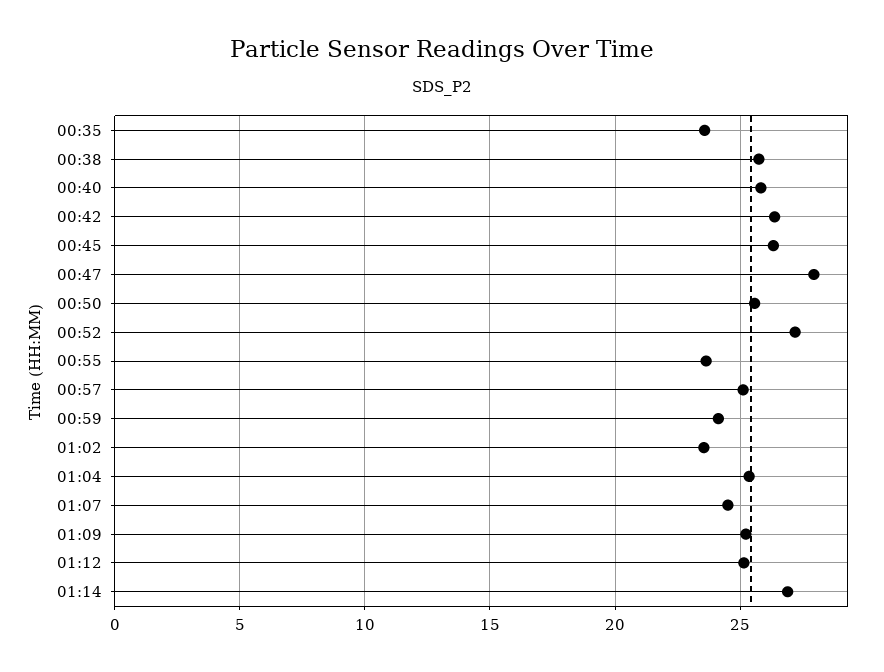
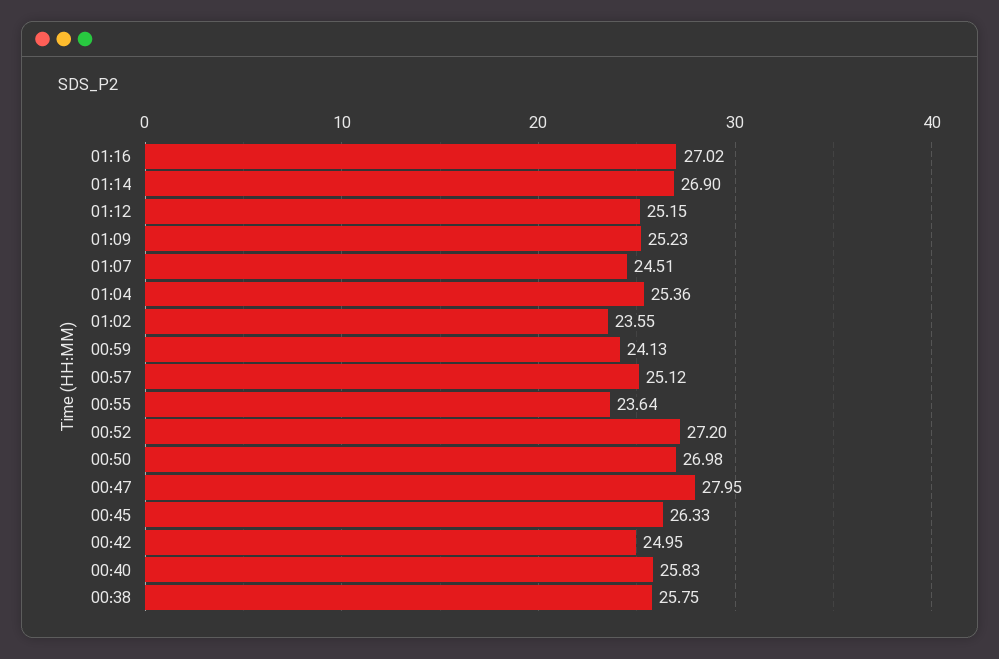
00:35: 23.5 -> none
00:42: 26.5 -> 24.95
00:50: 25.5 -> 26.98
01:16: none -> 27.02

